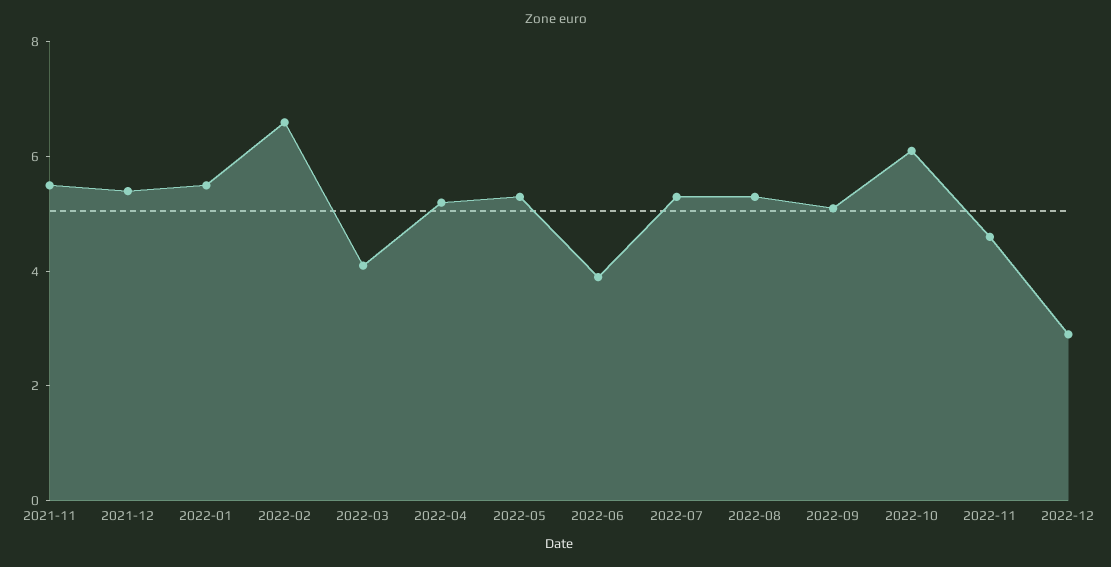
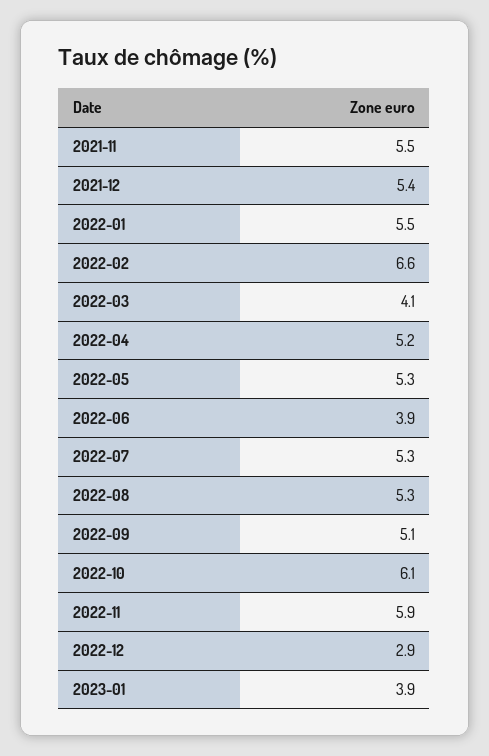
2022-11: 4.5 -> 5.9
2023-01: none -> 3.9

